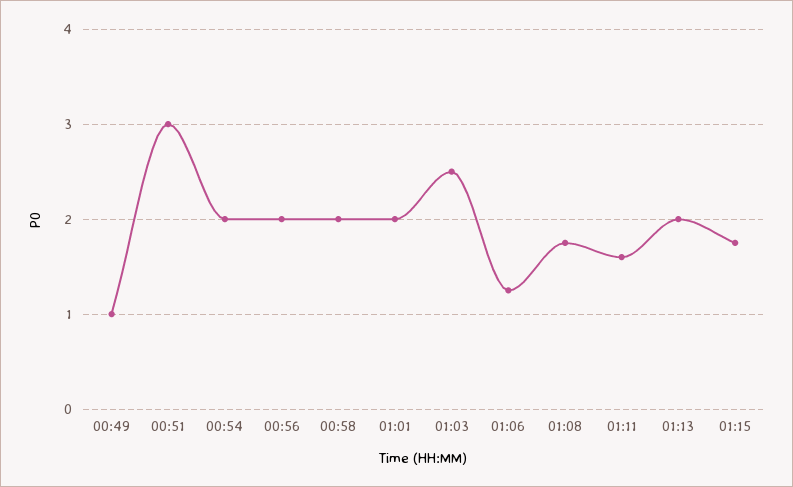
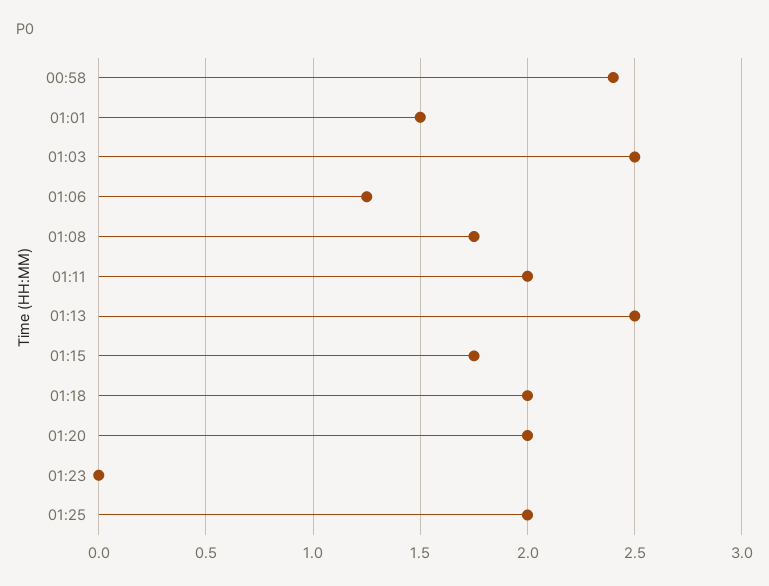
00:49: 1 -> none
00:51: 3 -> none
00:54: 2 -> none
00:56: 2 -> none
00:58: 2 -> 2.4
01:01: 2 -> 1.5
01:11: 1.6 -> 2
01:13: 2 -> 2.5
01:18: none -> 2
01:20: none -> 2
01:23: none -> 0
01:25: none -> 2

